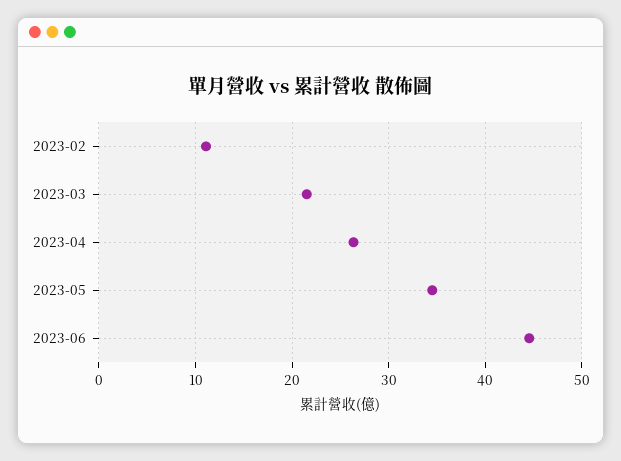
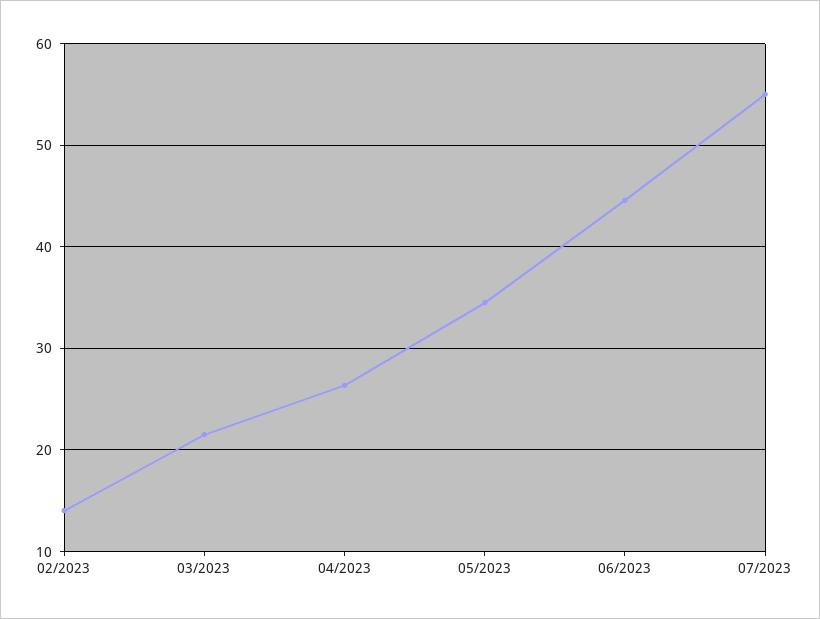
2023-02: 11 -> 14
07/2023: none -> 55

